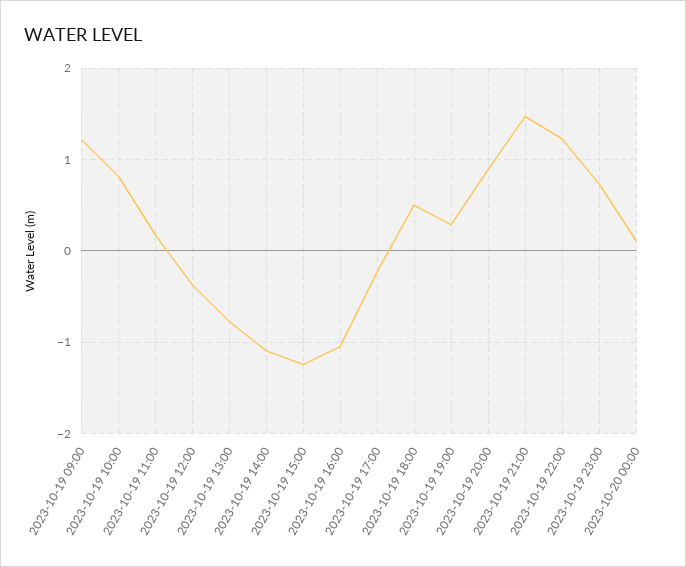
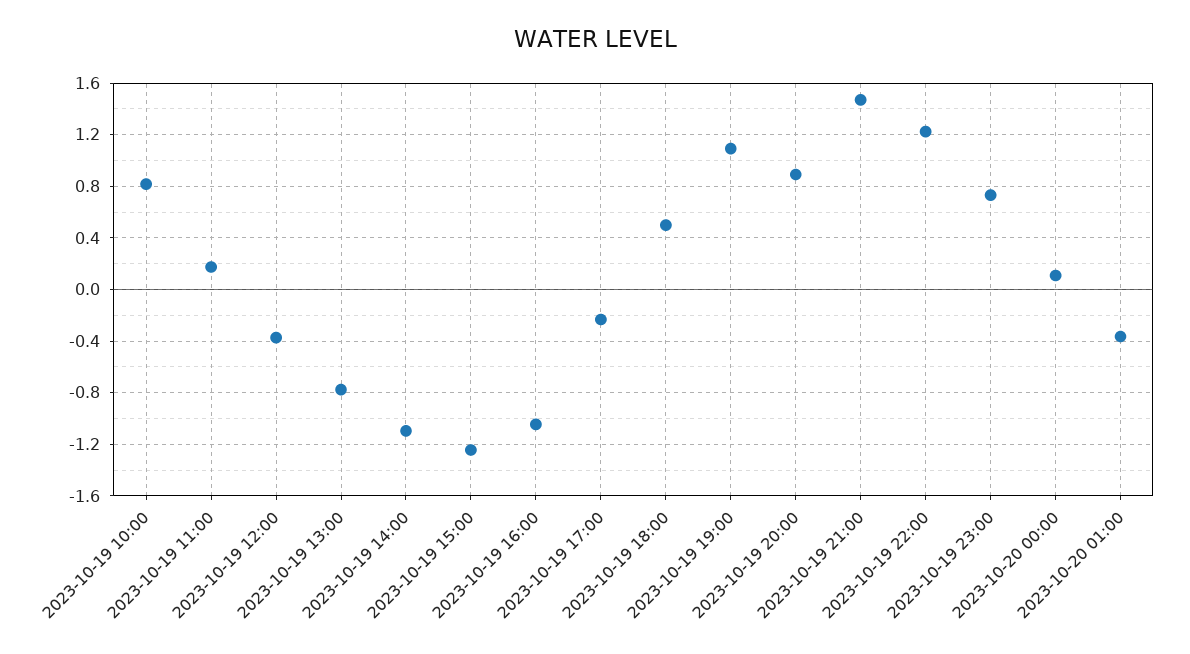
2023-10-19 09:00: 1.2 -> none
2023-10-19 19:00: 0.3 -> 1.1
2023-10-20 01:00: none -> -0.35

